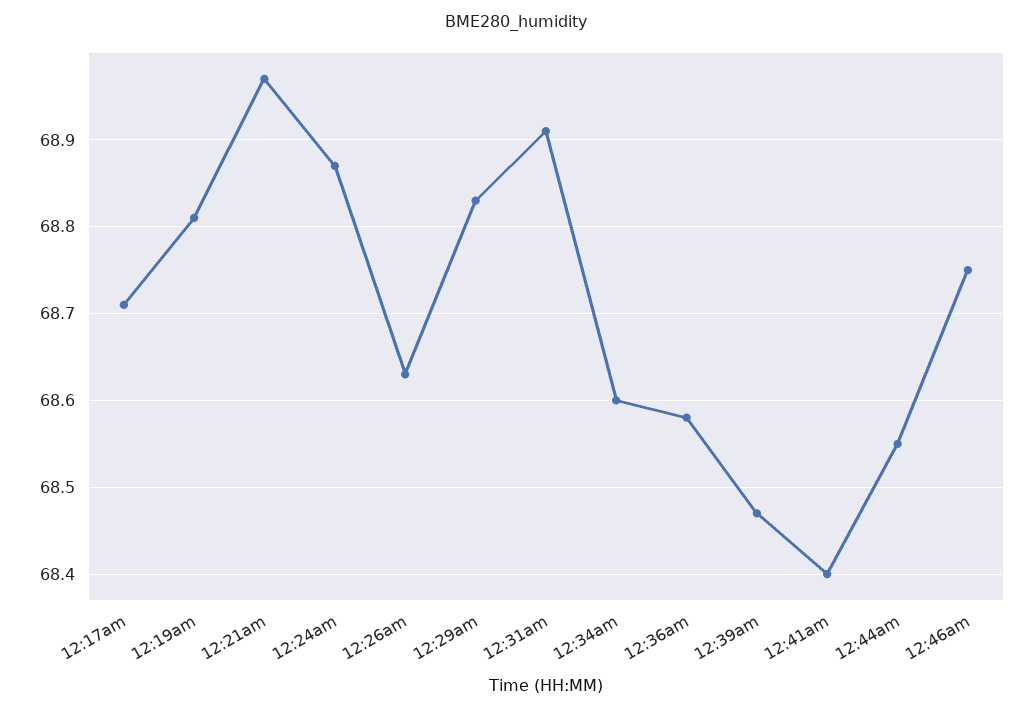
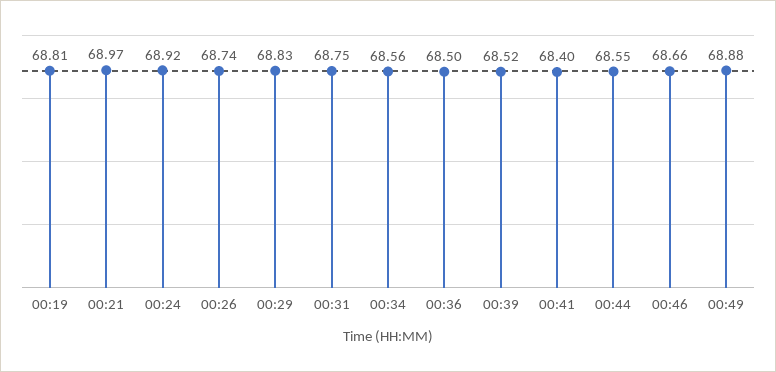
12:17am: 68.71 -> none
12:24am: 68.87 -> 68.92
12:26am: 68.63 -> 68.74
12:31am: 68.91 -> 68.75
12:34am: 68.6 -> 68.56
12:36am: 68.58 -> 68.5
12:39am: 68.47 -> 68.52
12:46am: 68.75 -> 68.66
00:49: none -> 68.88

